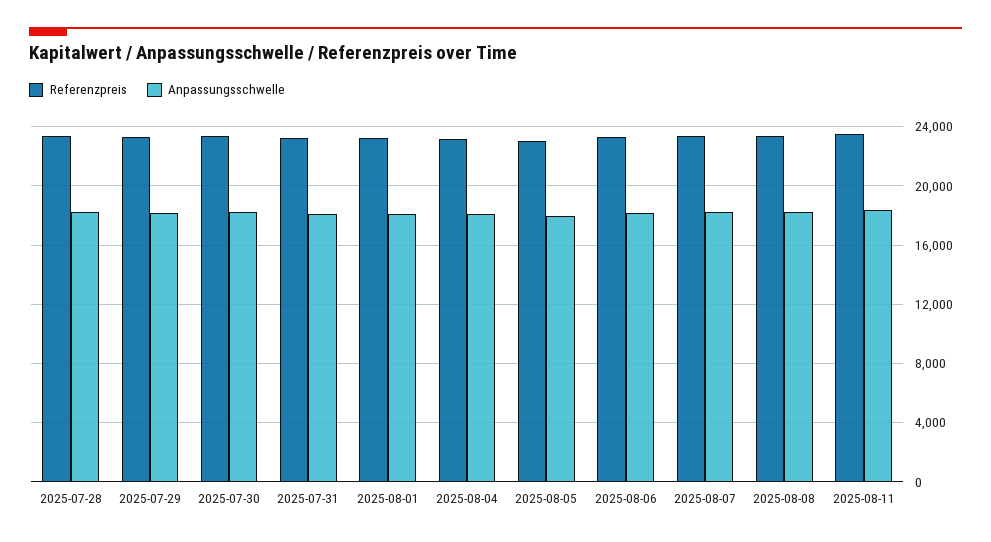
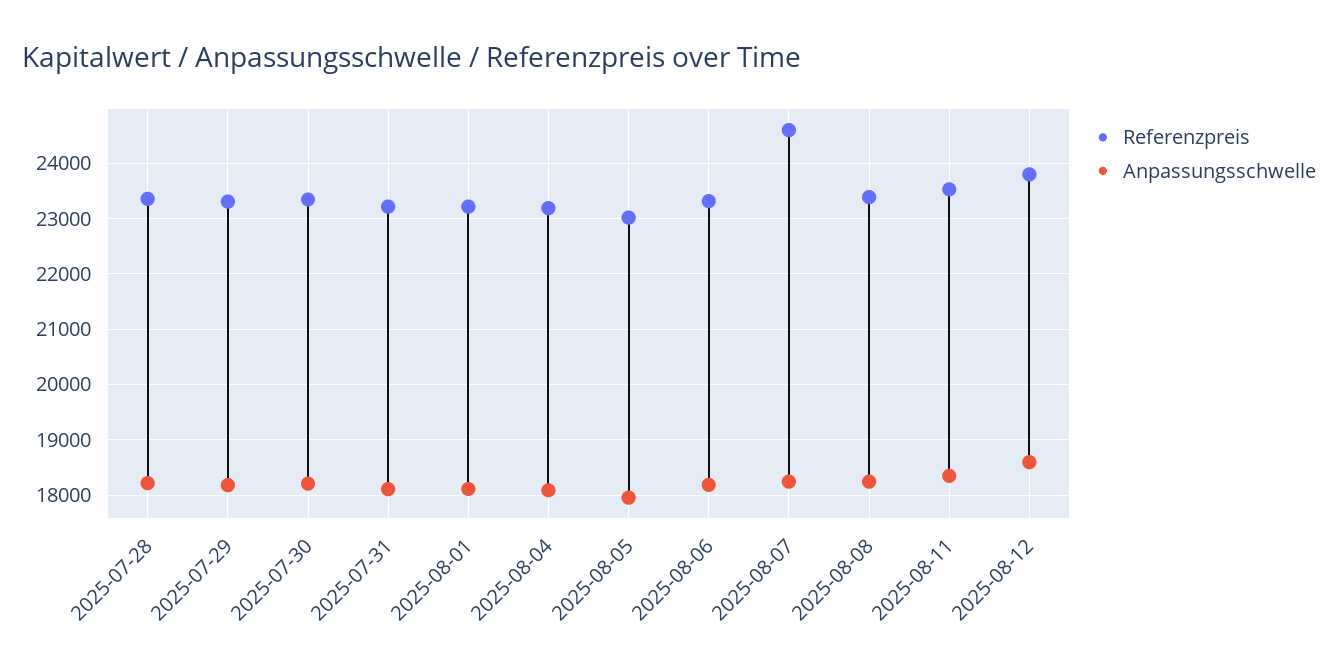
Referenzpreis, 2025-08-07: 23500 -> 24600
Referenzpreis, 2025-08-12: none -> 23800
Anpassungsschwelle, 2025-08-12: none -> 18600

